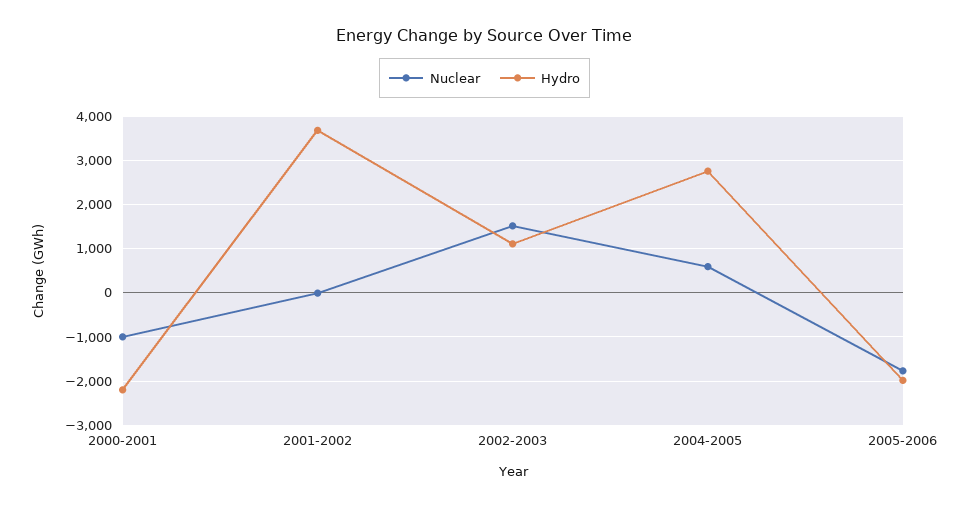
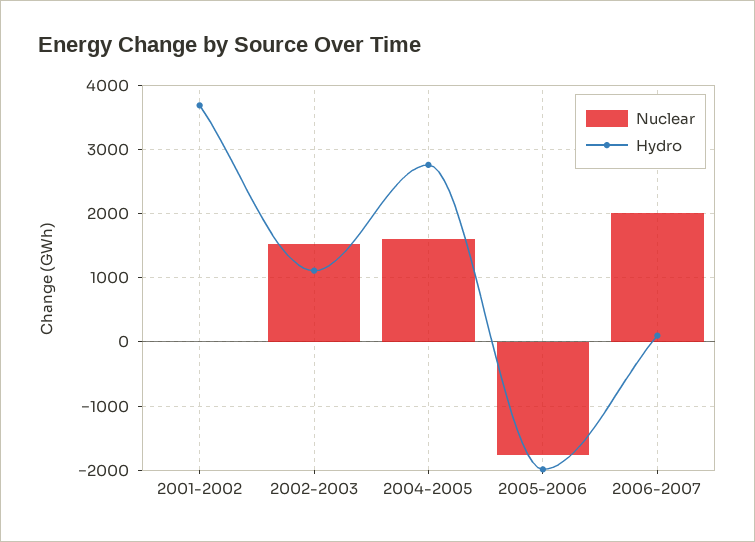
Nuclear, 2000-2001: -1000 -> none
Hydro, 2000-2001: -2200 -> none
Nuclear, 2004-2005: 600 -> 1600
Nuclear, 2006-2007: none -> 2000
Hydro, 2006-2007: none -> 100

